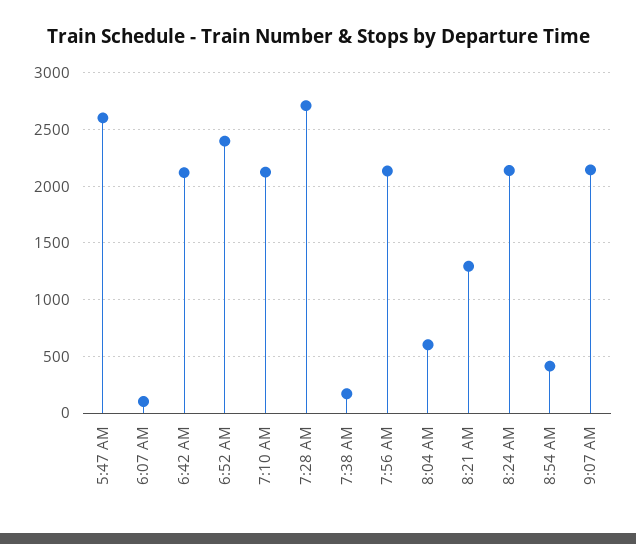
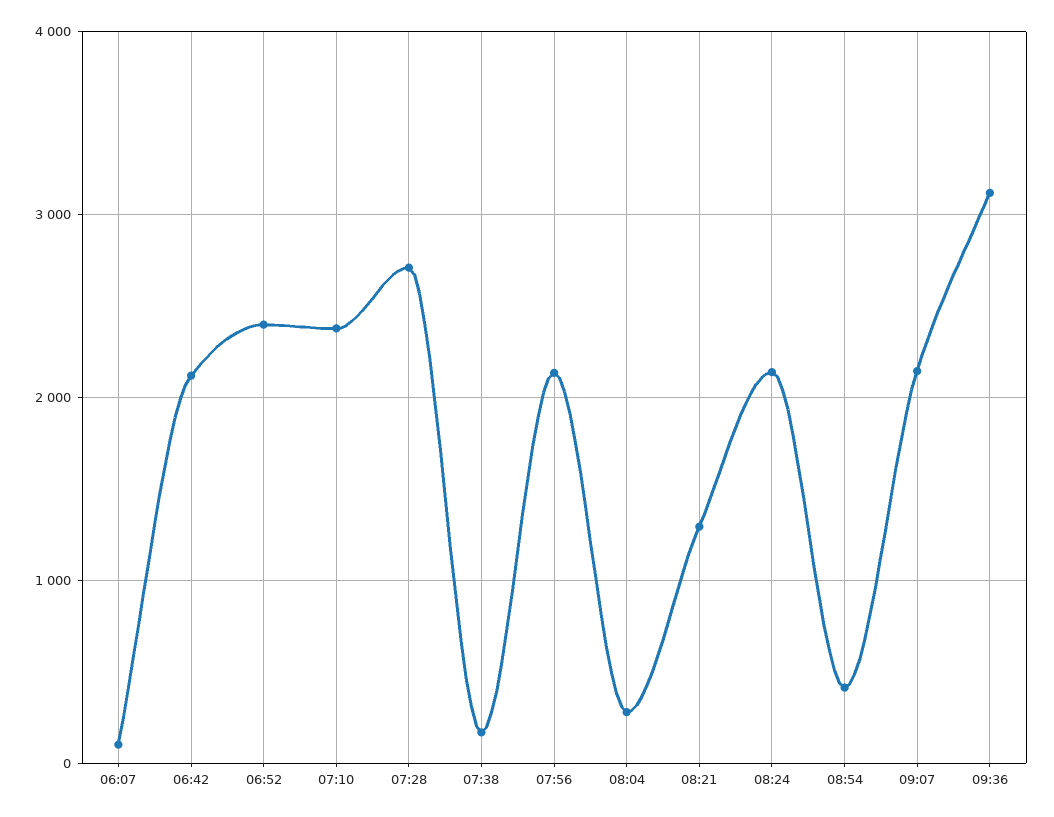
5:47 AM: 2600 -> none
7:10 AM: 2100 -> 2400
8:04 AM: 600 -> 300
09:36: none -> 3100

